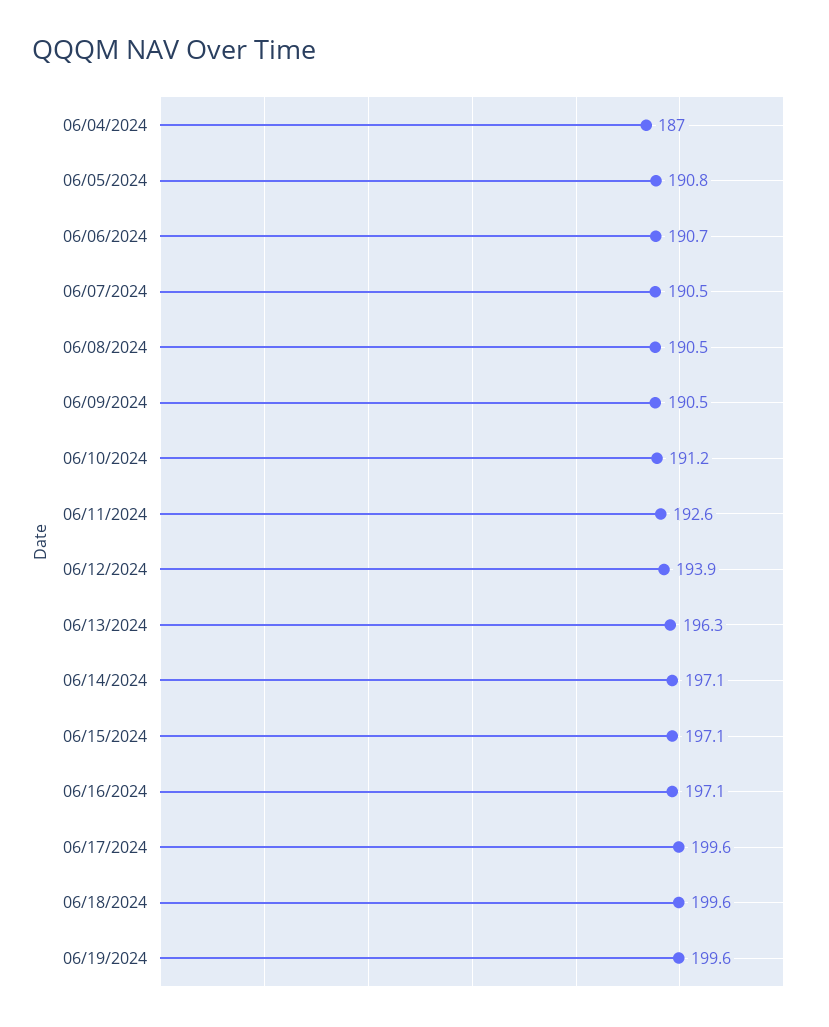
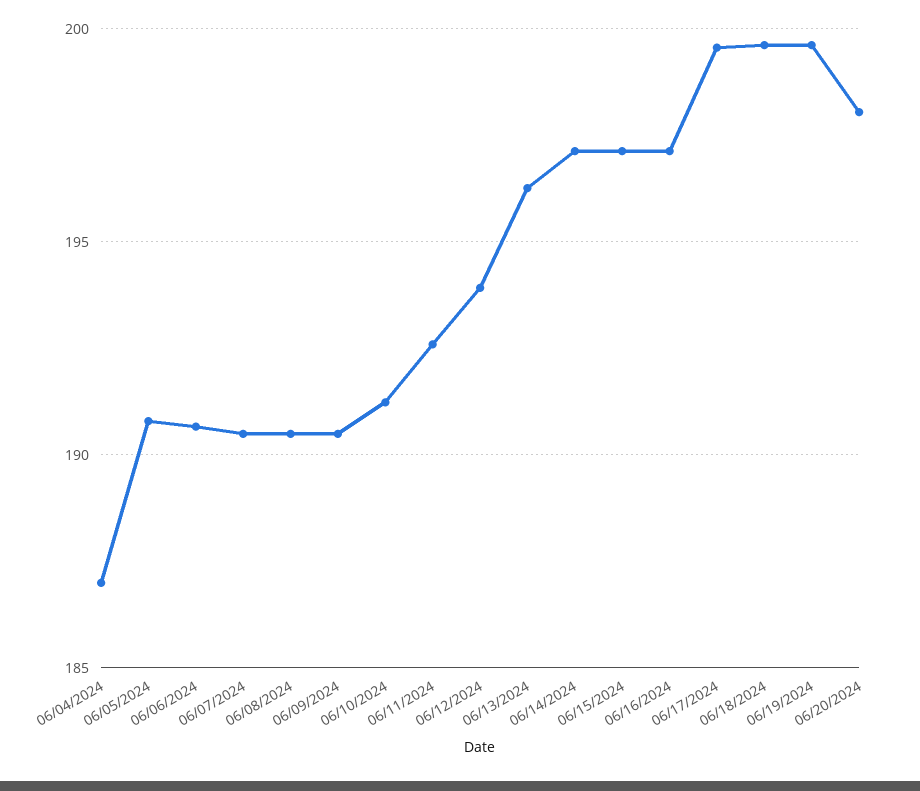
06/20/2024: none -> 198

